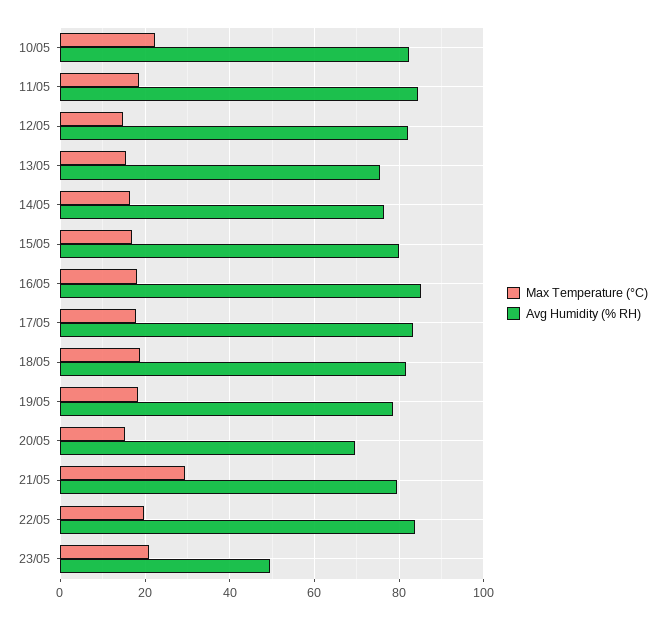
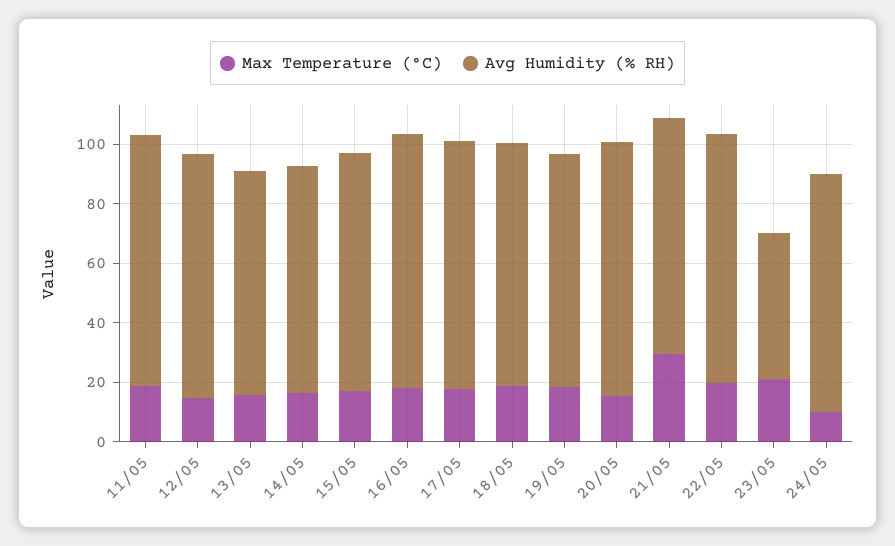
Max Temperature (°C), 10/05: 22 -> none
Avg Humidity (% RH), 10/05: 82 -> none
Avg Humidity (% RH), 20/05: 70 -> 85
Max Temperature (°C), 24/05: none -> 10
Avg Humidity (% RH), 24/05: none -> 80

